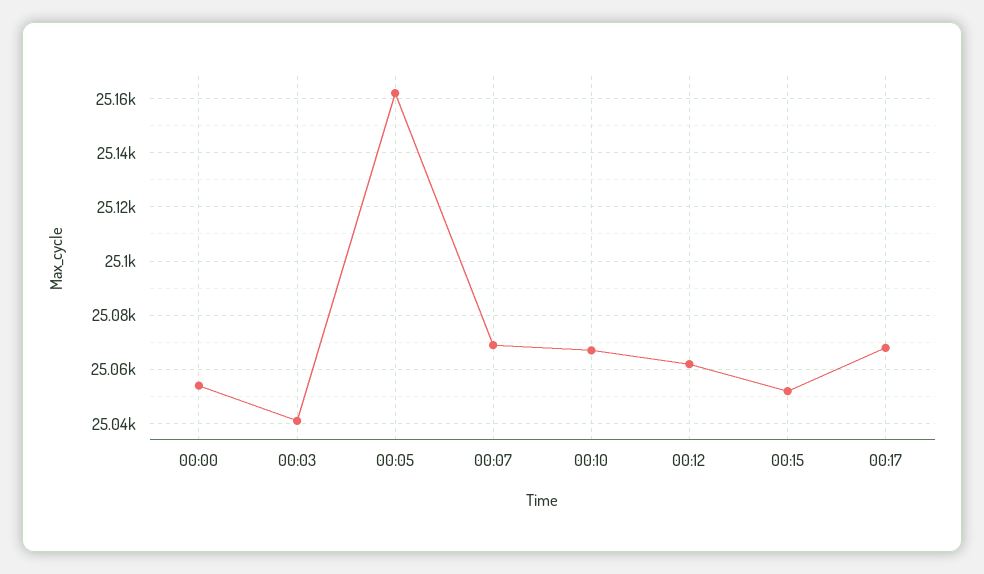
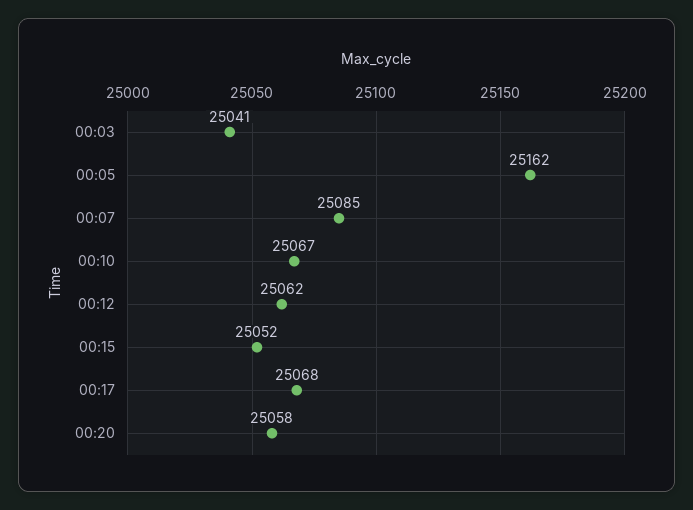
00:00: 25055 -> none
00:07: 25070 -> 25085
00:20: none -> 25058

